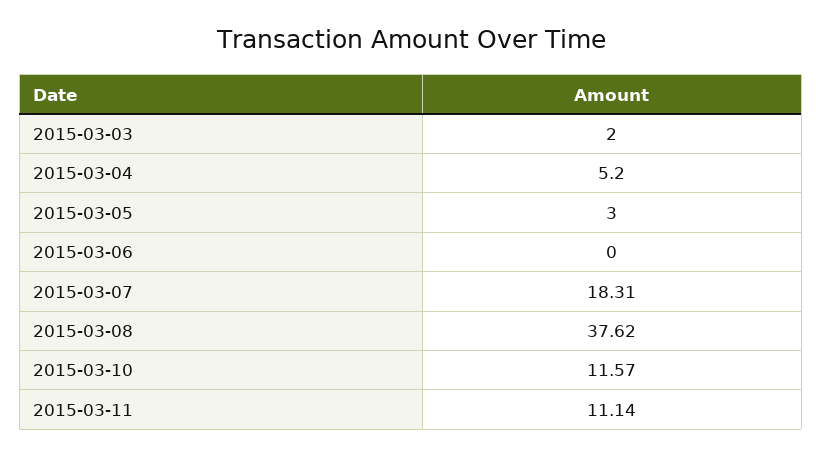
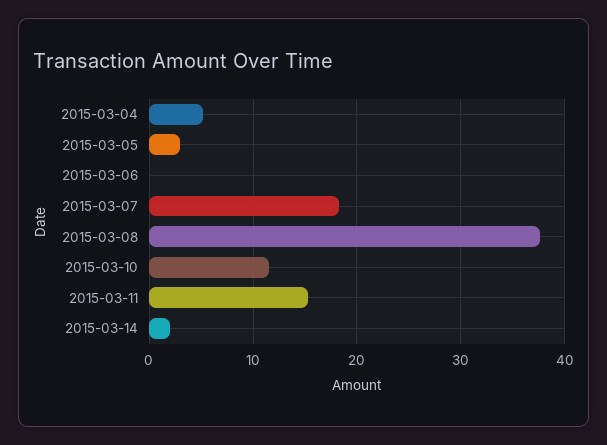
2015-03-03: 2 -> none
2015-03-11: 11.14 -> 15
2015-03-14: none -> 2

